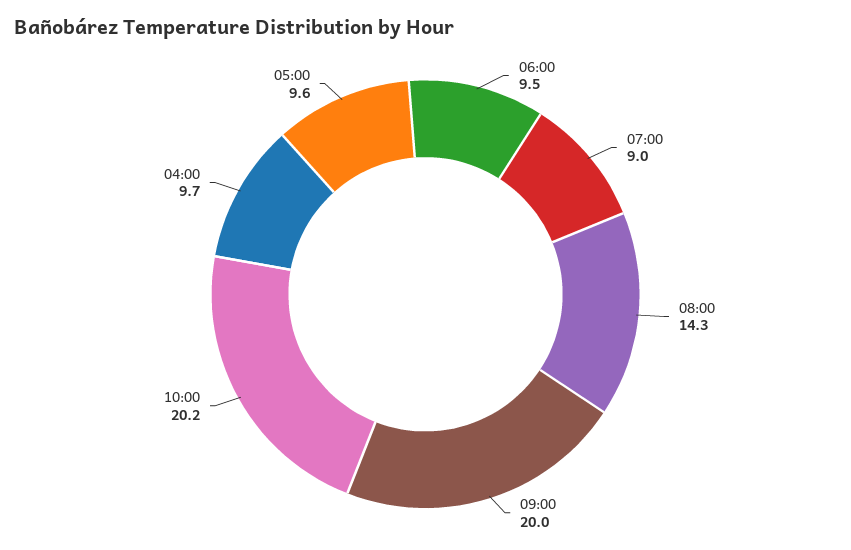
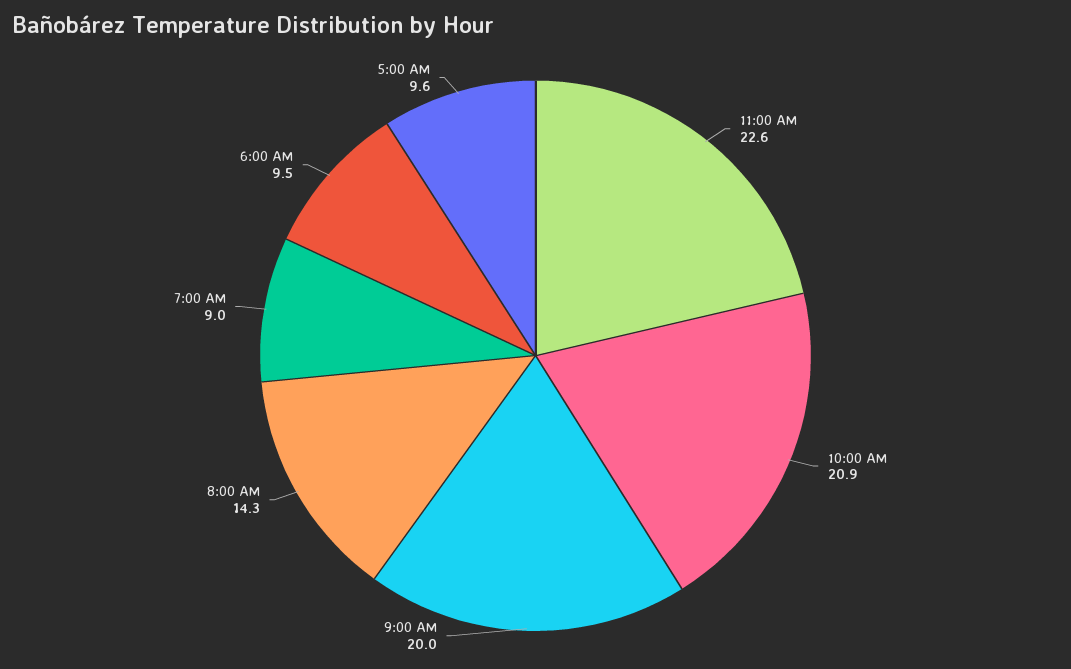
10:00: 20.2 -> 20.9
04:00: 9.7 -> none
11:00 AM: none -> 22.6

